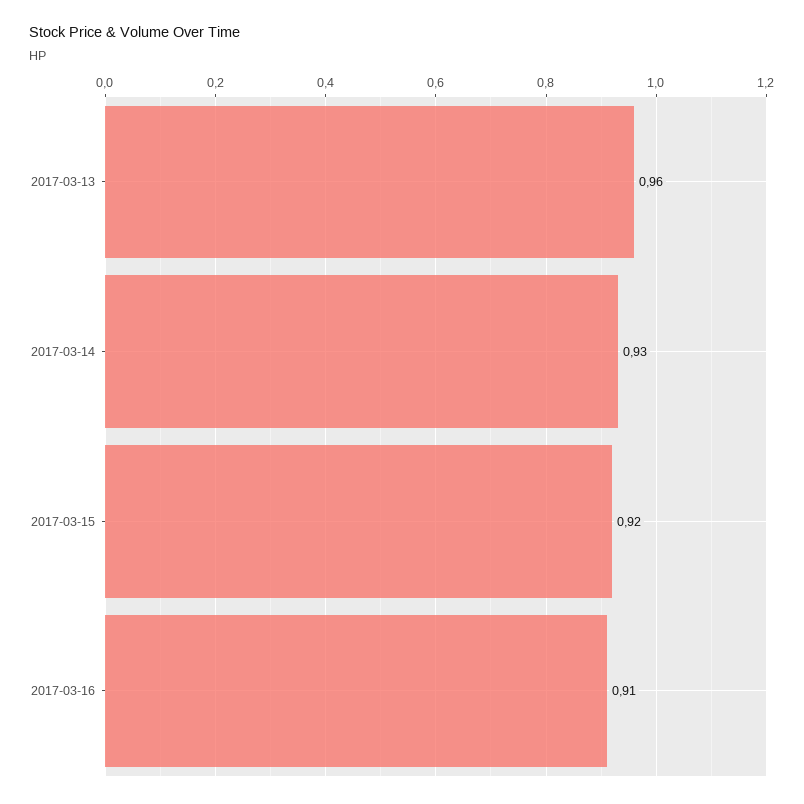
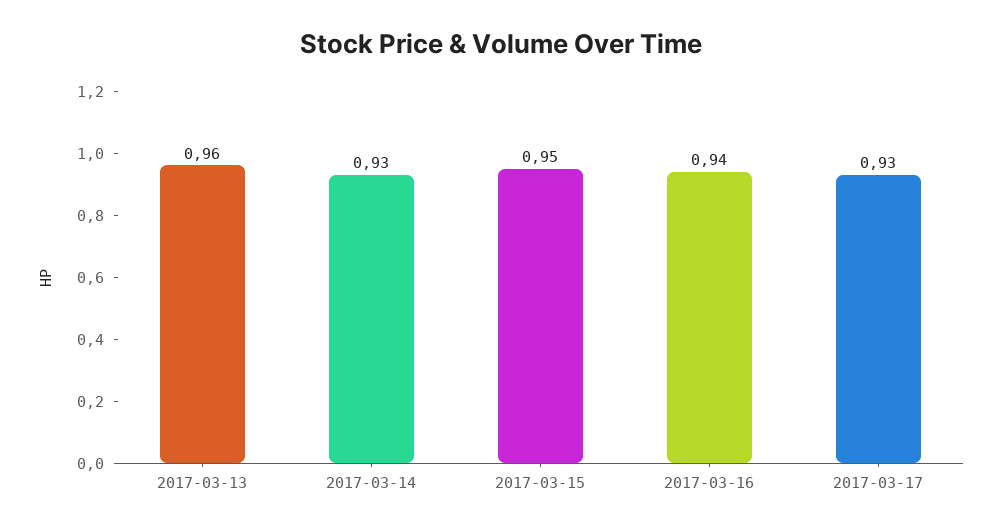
2017-03-15: 0.92 -> 0.95
2017-03-16: 0.91 -> 0.94
2017-03-17: none -> 0.93

